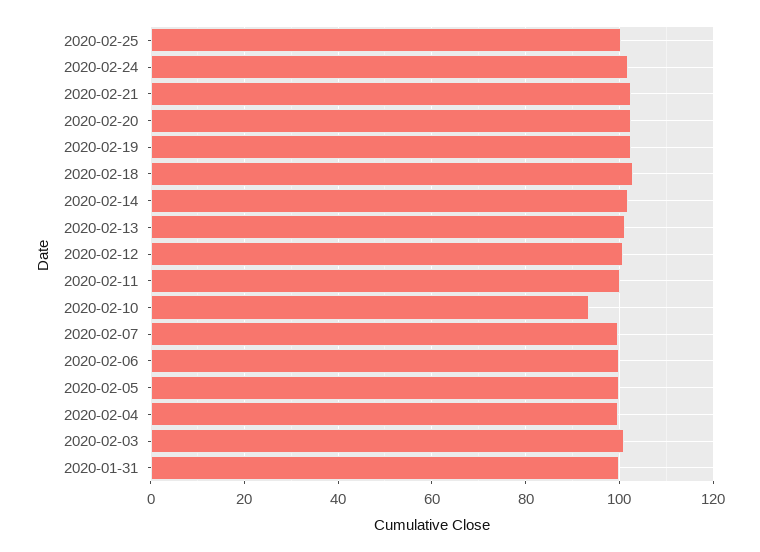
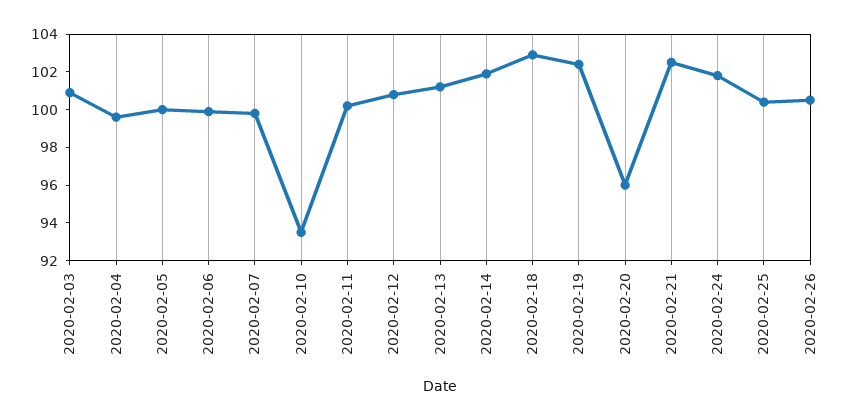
2020-02-20: 102 -> 96
2020-01-31: 100 -> none
2020-02-26: none -> 100.5

